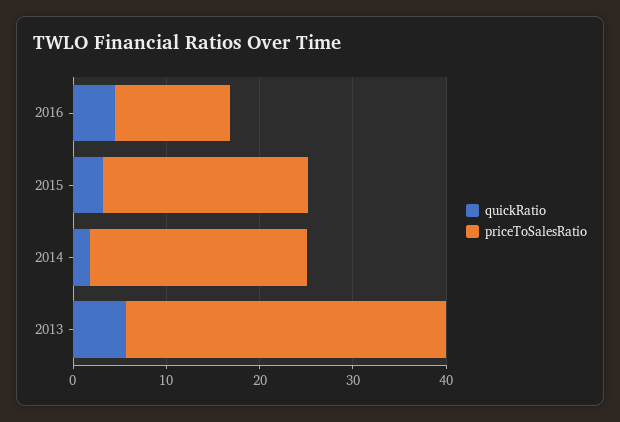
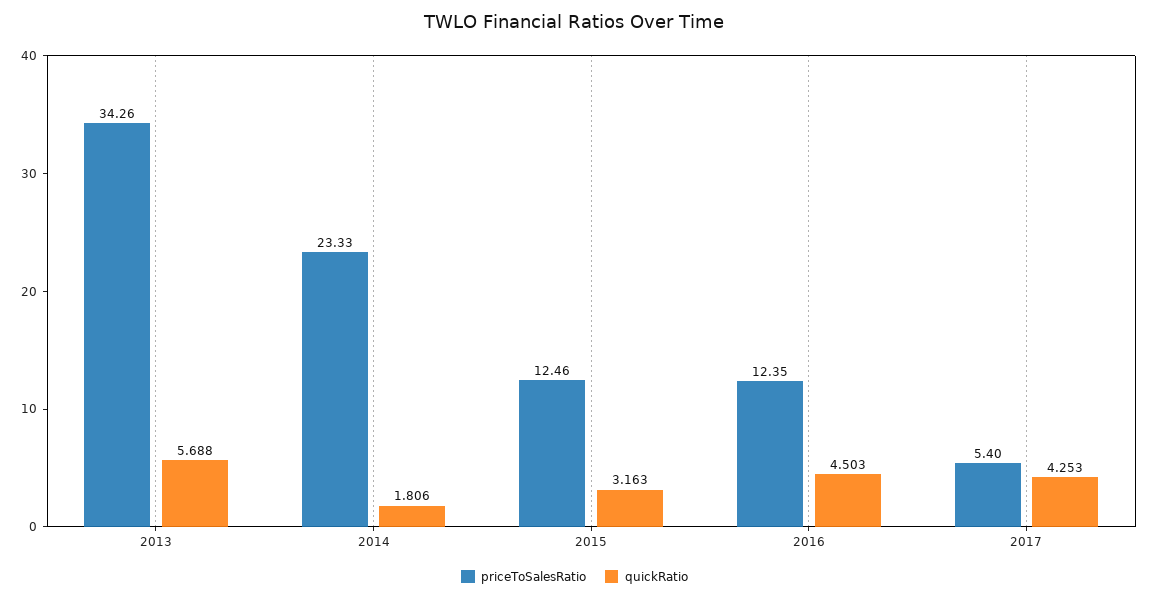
priceToSalesRatio, 2015: 22 -> 12.46
priceToSalesRatio, 2017: none -> 5.4
quickRatio, 2017: none -> 4.253

